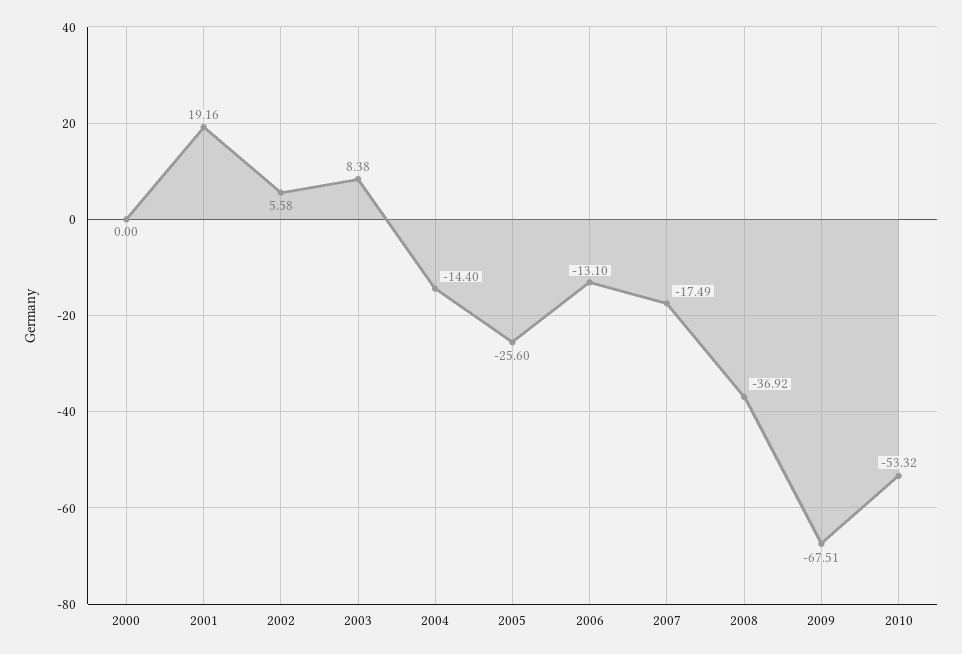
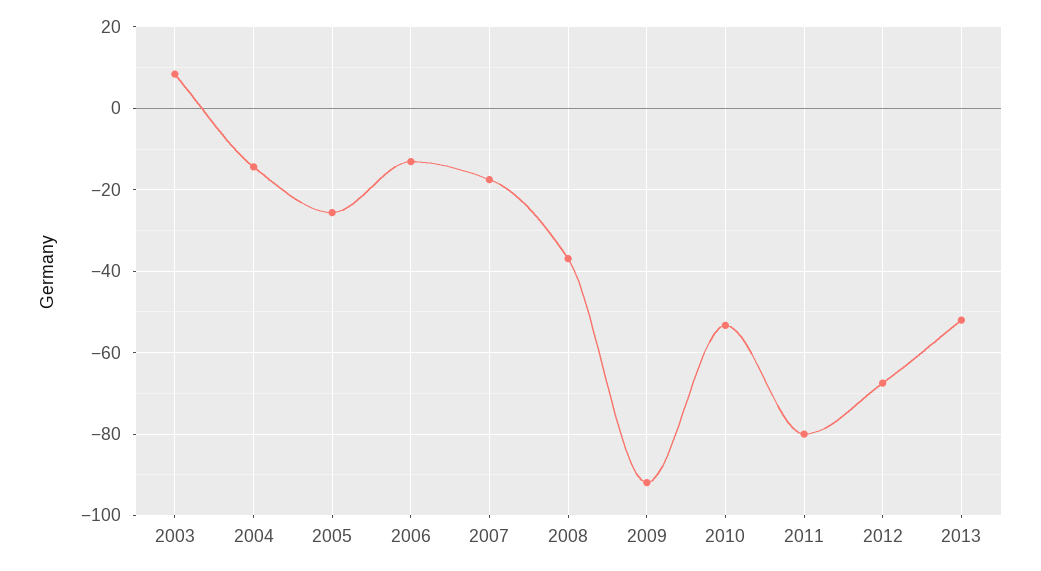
2000: 0 -> none
2001: 19.16 -> none
2002: 5.58 -> none
2009: -67.51 -> -92
2011: none -> -80
2012: none -> -68
2013: none -> -52

